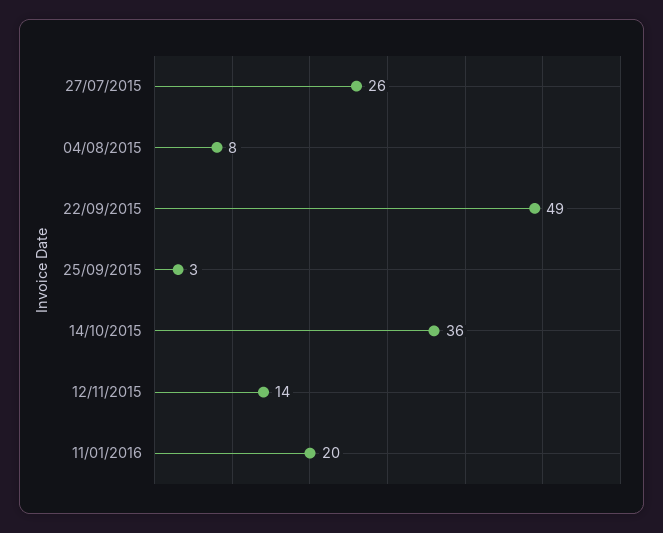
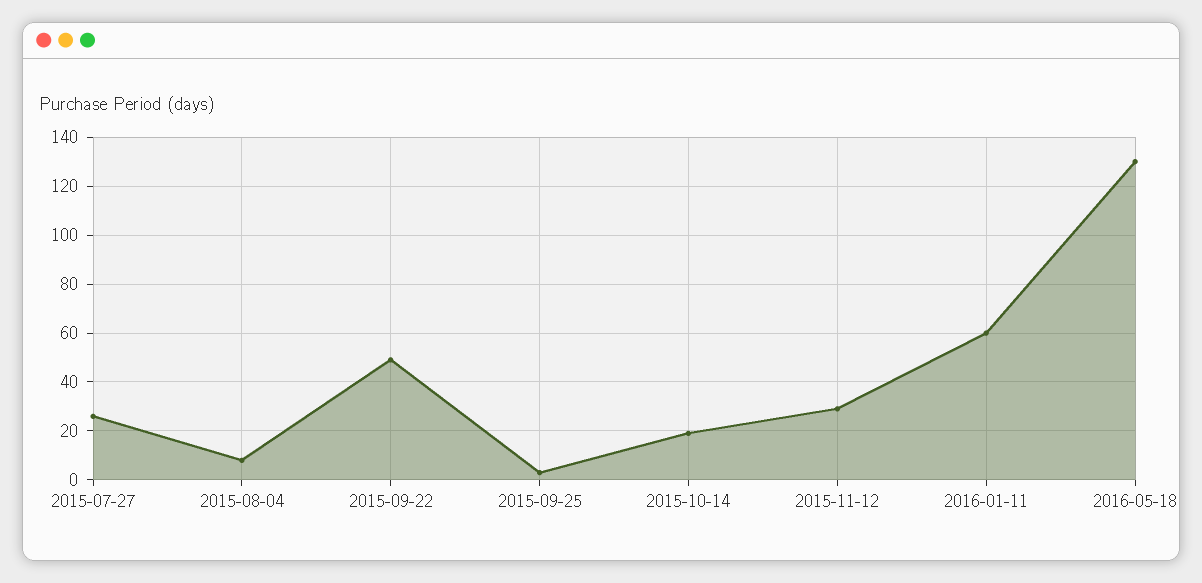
14/10/2015: 36 -> 20
12/11/2015: 14 -> 30
11/01/2016: 20 -> 60
2016-05-18: none -> 130

